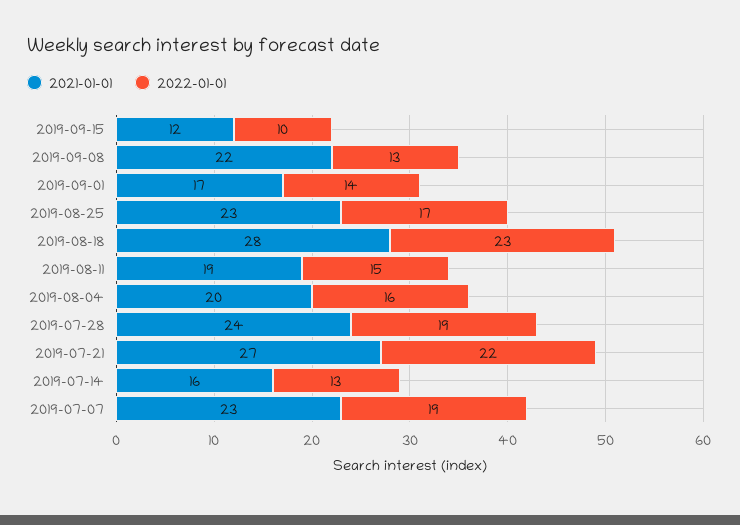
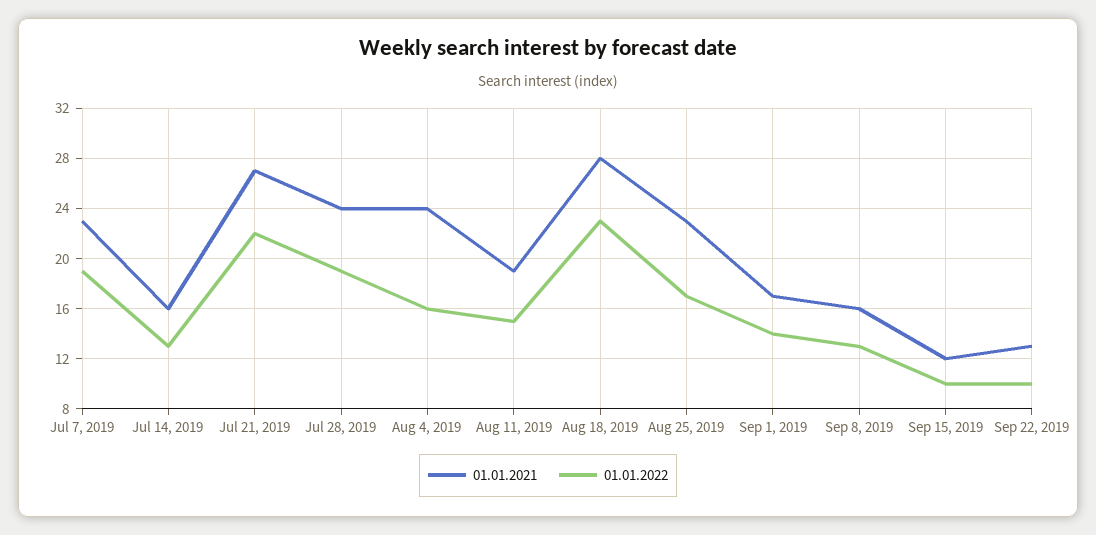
2021-01-01, 2019-09-08: 22 -> 16
2021-01-01, 2019-08-04: 20 -> 24
2021-01-01, Sep 22, 2019: none -> 13
2022-01-01, Sep 22, 2019: none -> 10

